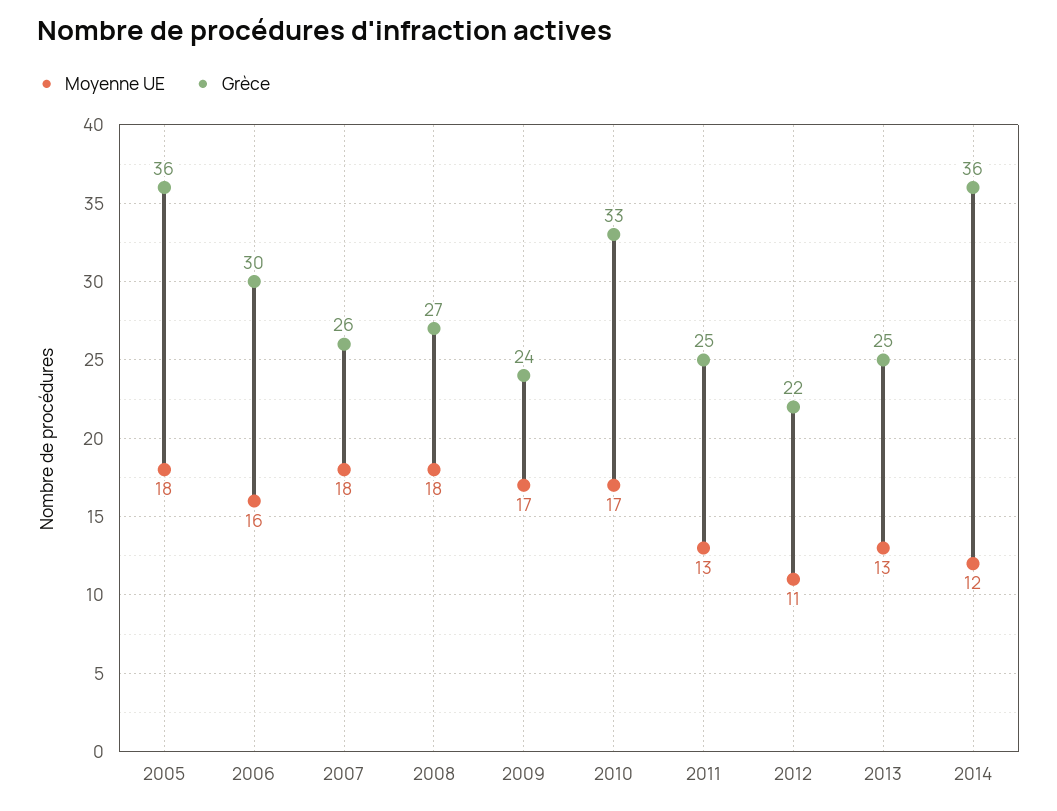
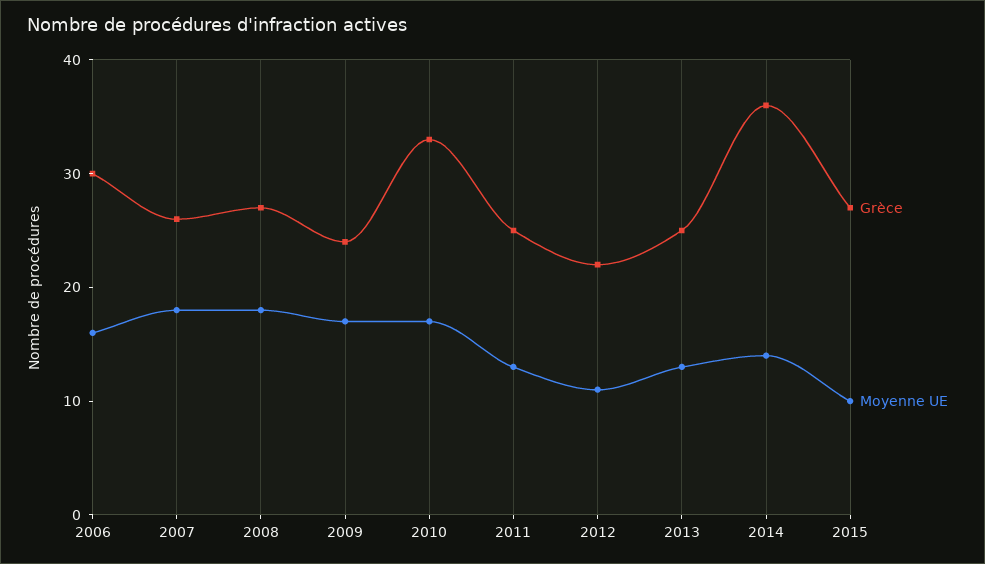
Moyenne UE, 2005: 18 -> none
Grèce, 2005: 36 -> none
Moyenne UE, 2014: 12 -> 14
Grèce, 2015: none -> 27
Moyenne UE, 2015: none -> 10

